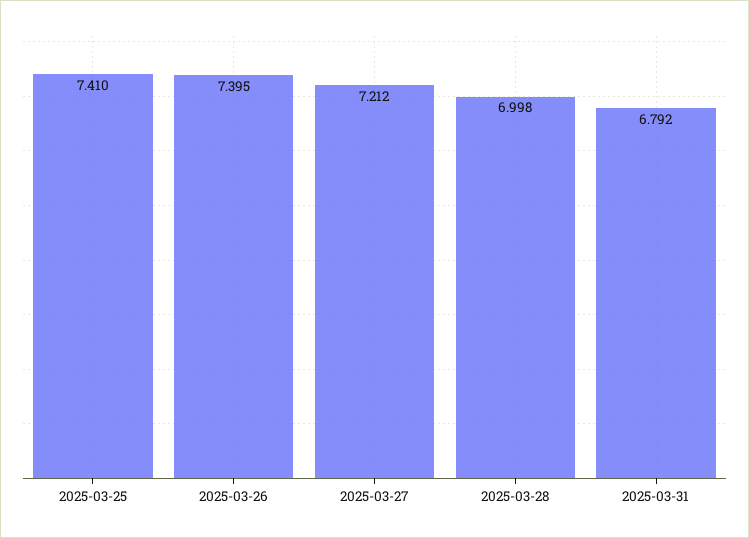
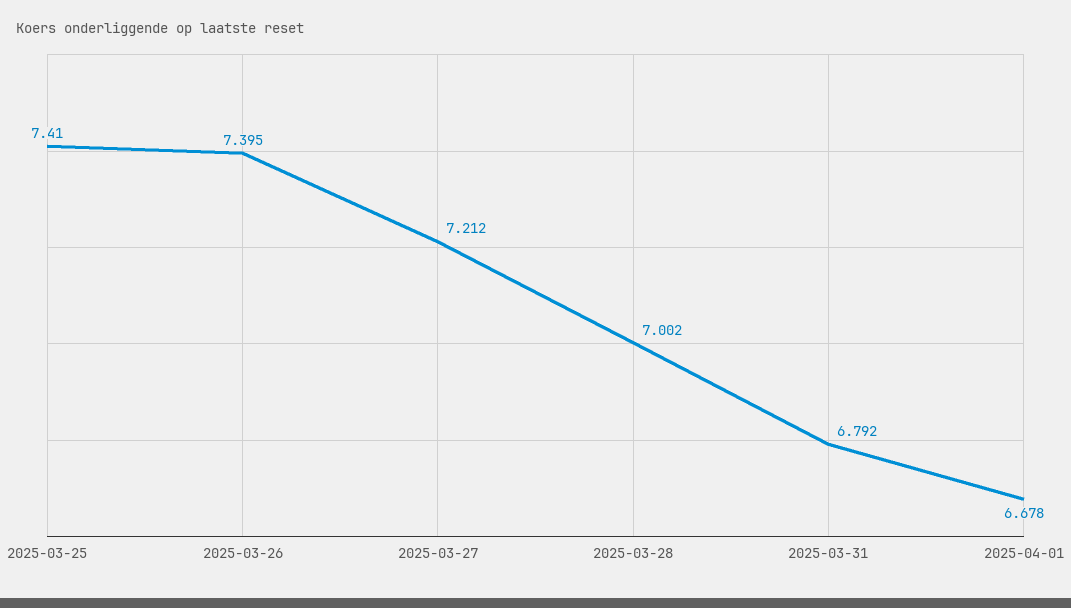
2025-03-28: 6.998 -> 7.002
2025-04-01: none -> 6.678

